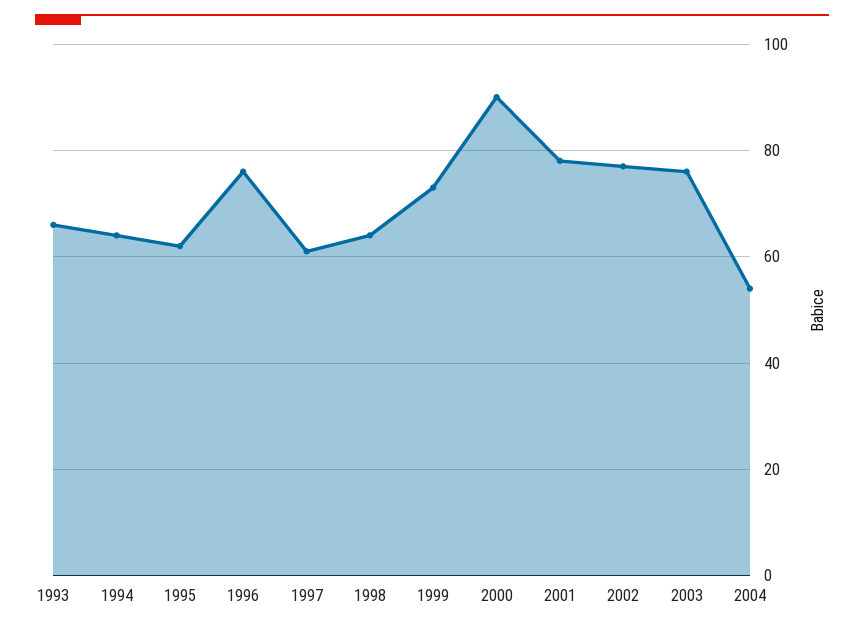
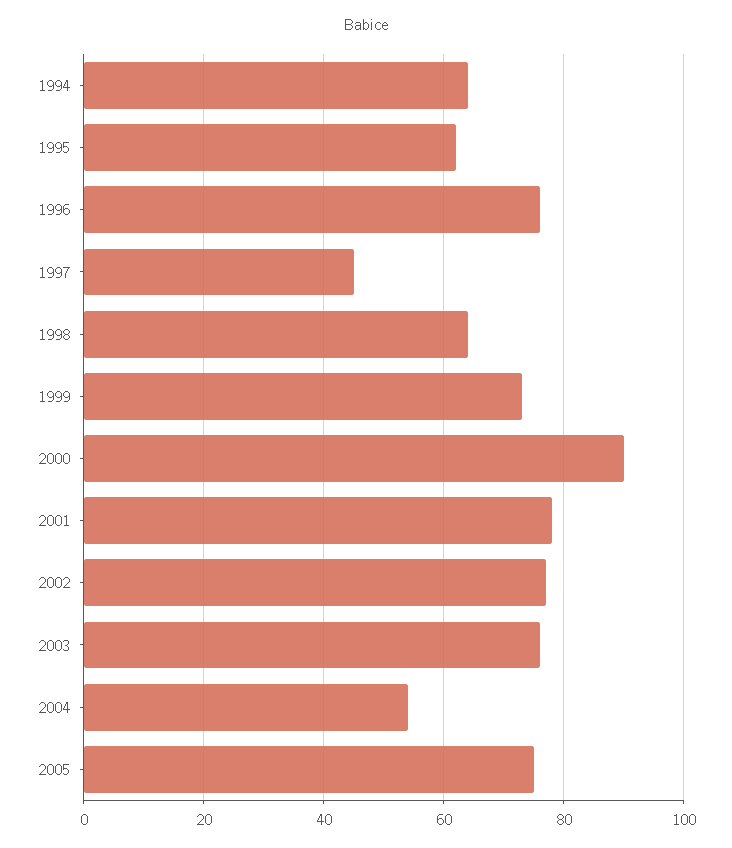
1993: 65 -> none
1997: 60 -> 45
2005: none -> 75

